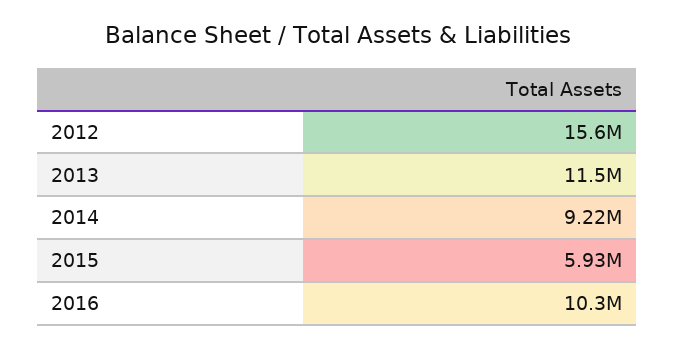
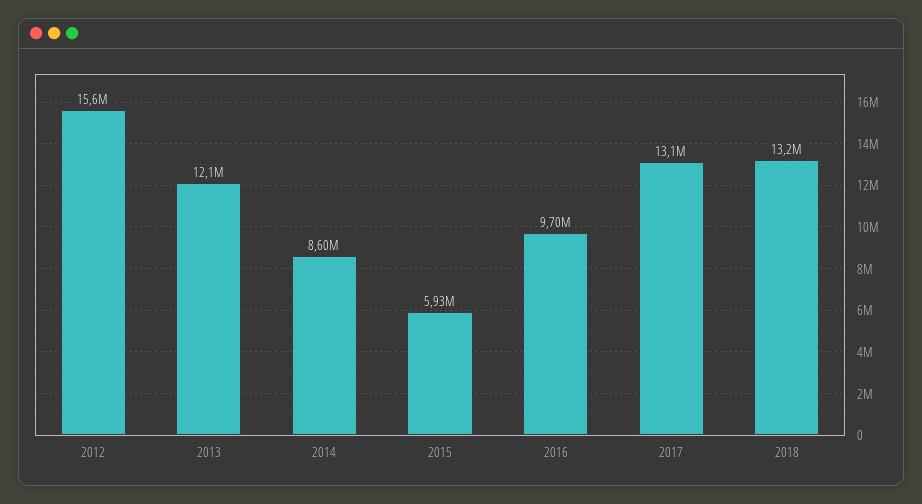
2013: 11500000 -> 12100000
2014: 9220000 -> 8600000
2016: 10300000 -> 9700000
2017: none -> 13100000
2018: none -> 13200000

